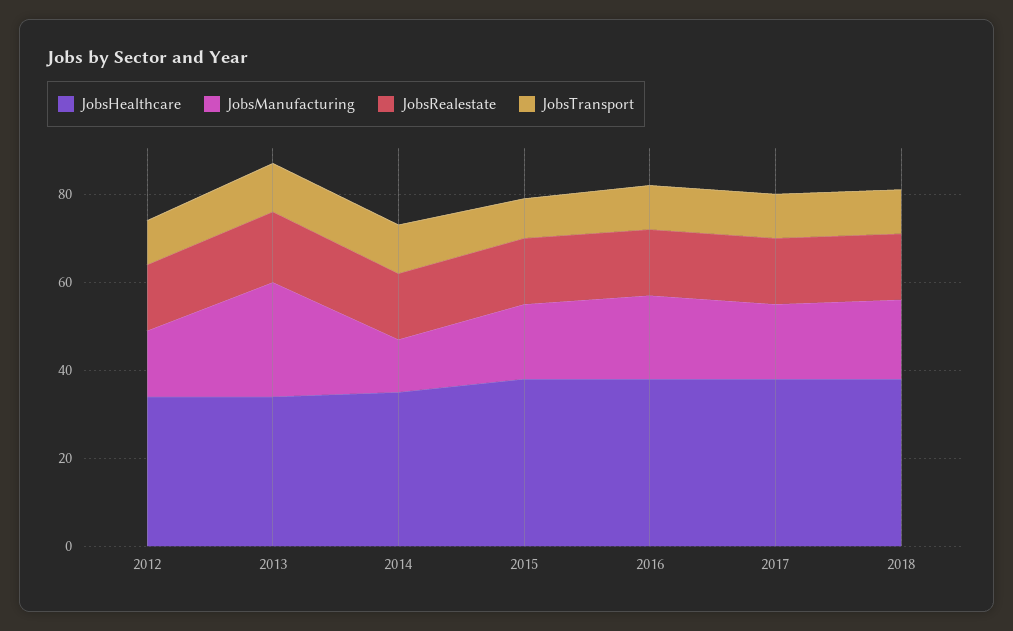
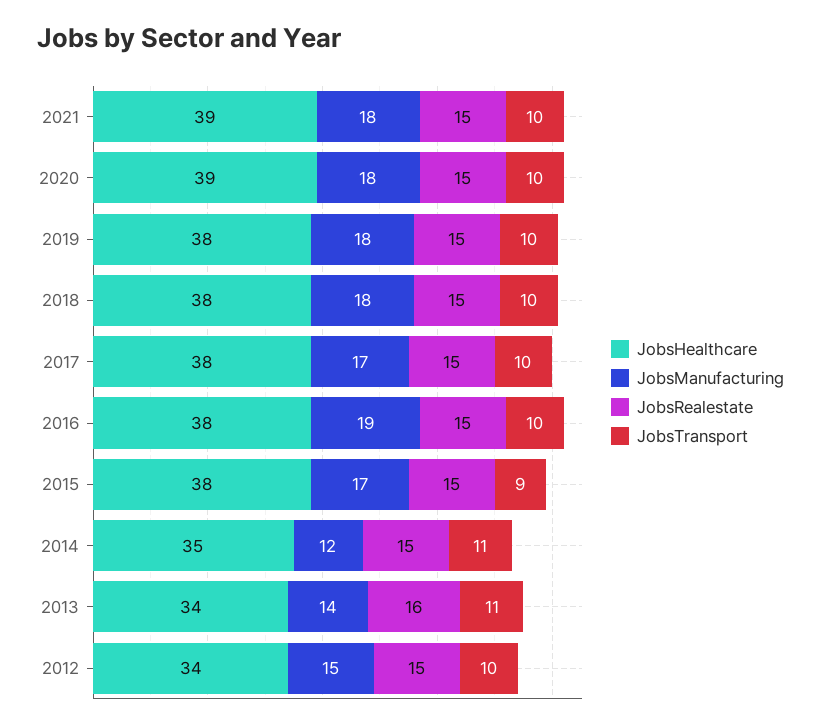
JobsManufacturing, 2013: 25 -> 14
JobsHealthcare, 2021: none -> 39
JobsManufacturing, 2021: none -> 18
JobsRealestate, 2021: none -> 15
JobsTransport, 2021: none -> 10
JobsHealthcare, 2020: none -> 39
JobsManufacturing, 2020: none -> 18
JobsRealestate, 2020: none -> 15
JobsTransport, 2020: none -> 10
JobsHealthcare, 2019: none -> 38
JobsManufacturing, 2019: none -> 18
JobsRealestate, 2019: none -> 15
JobsTransport, 2019: none -> 10

